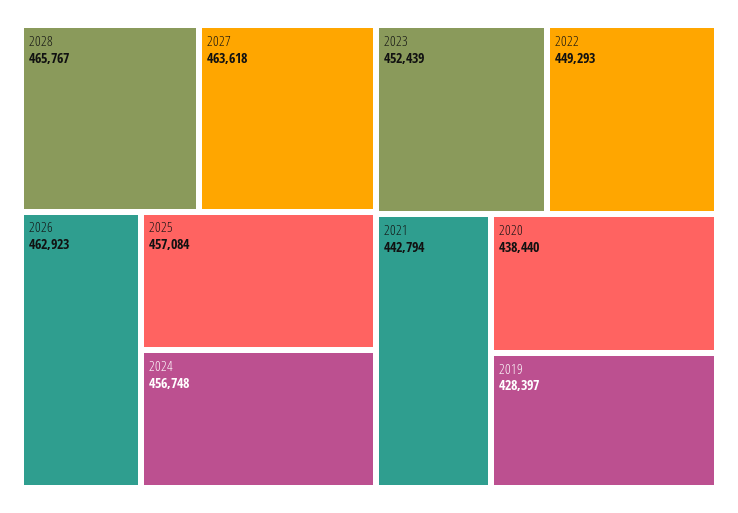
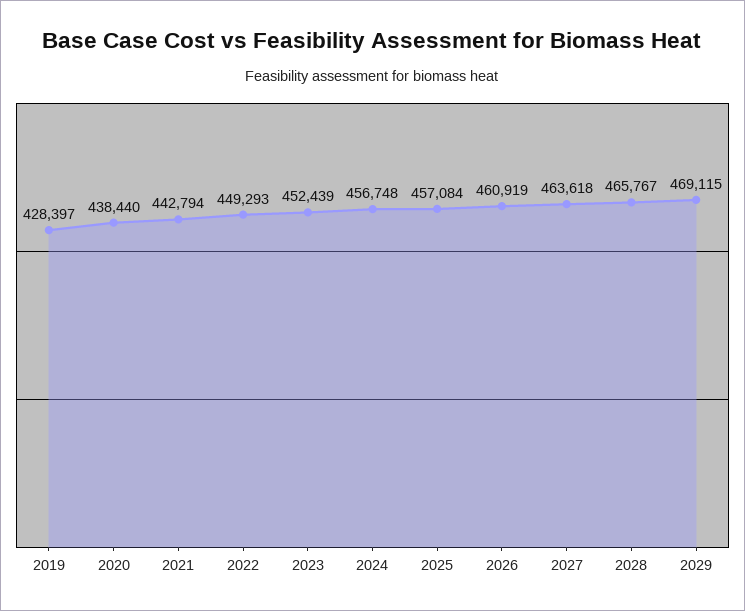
2026: 462923 -> 460919
2029: none -> 469115

